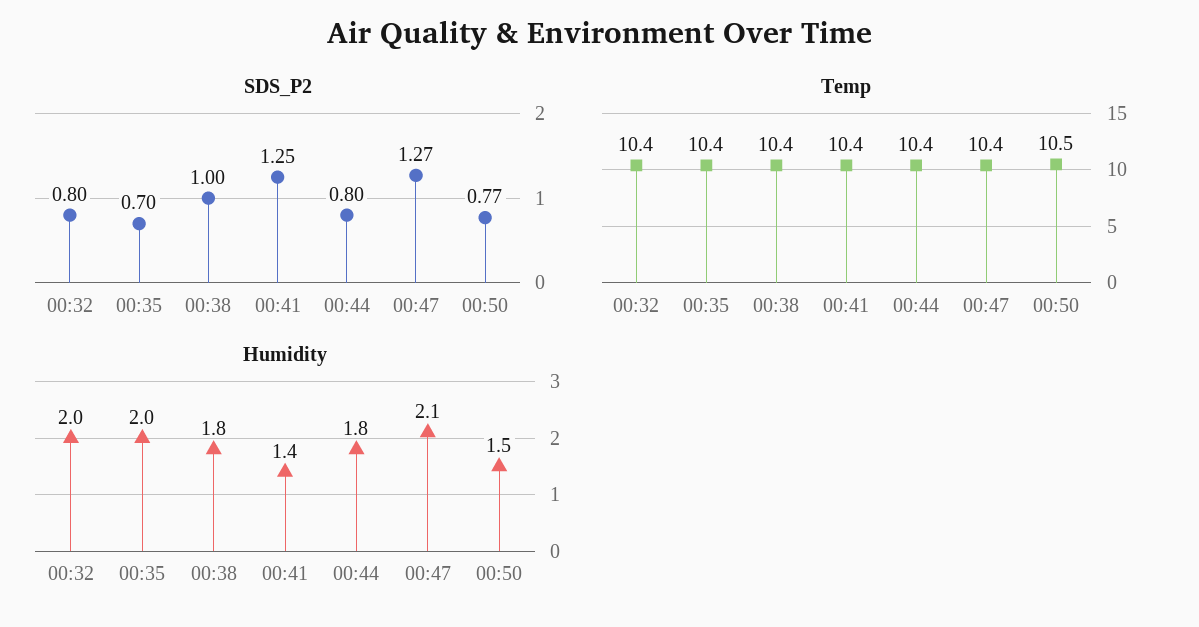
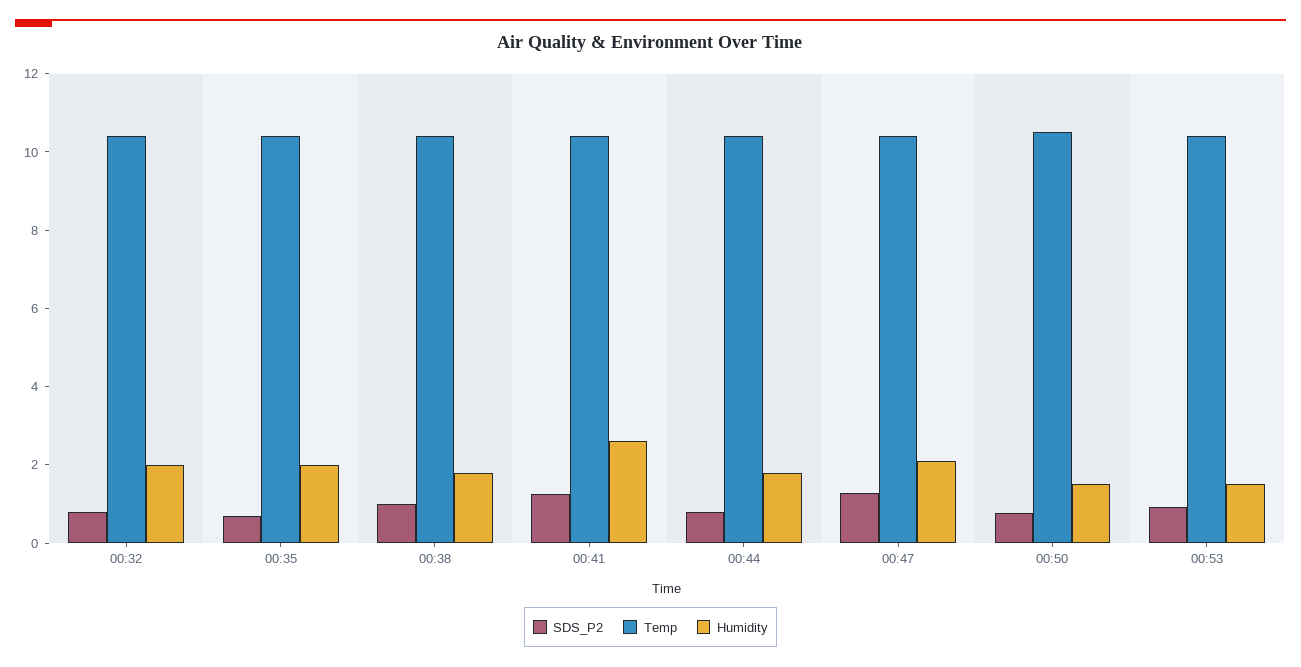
Humidity, 00:41: 1.4 -> 2.5
SDS_P2, 00:53: none -> 1
Temp, 00:53: none -> 10.5
Humidity, 00:53: none -> 1.5

